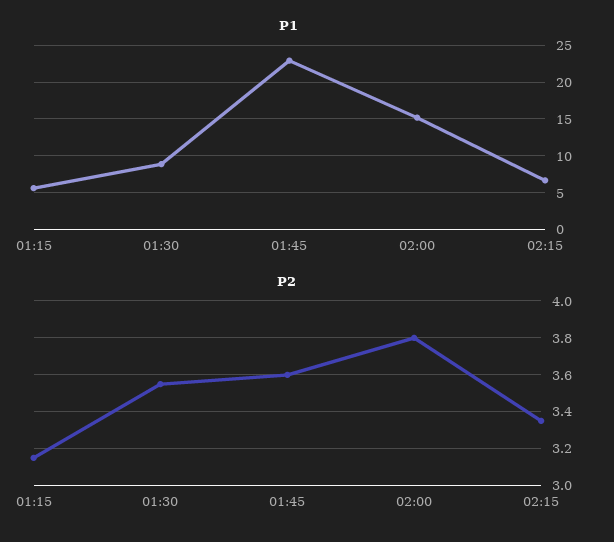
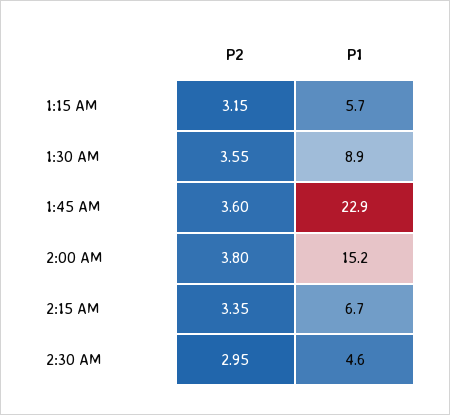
P2, 2:30 AM: none -> 2.95
P1, 2:30 AM: none -> 4.6

